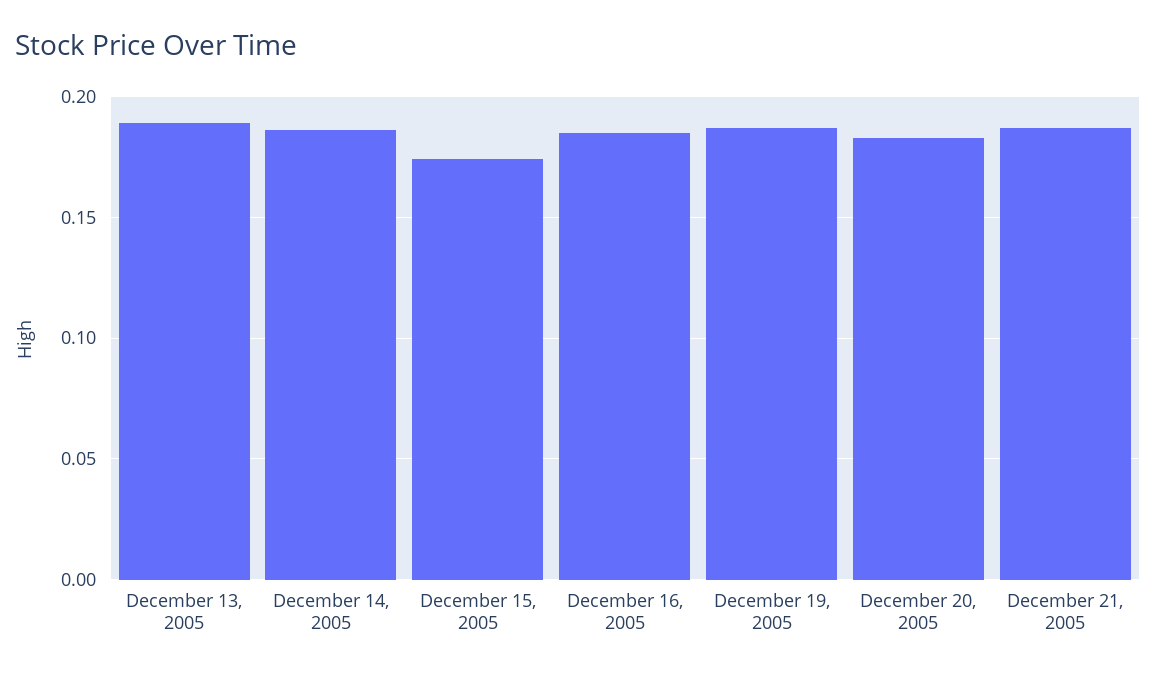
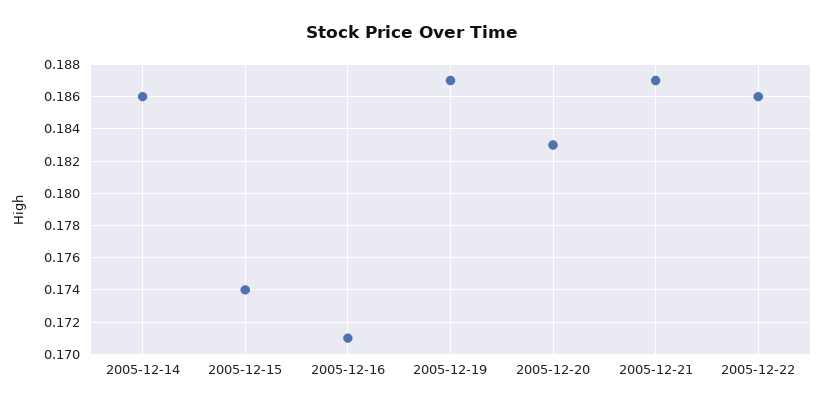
December 13, 2005: 0.19 -> none
December 16, 2005: 0.185 -> 0.171
2005-12-22: none -> 0.186

